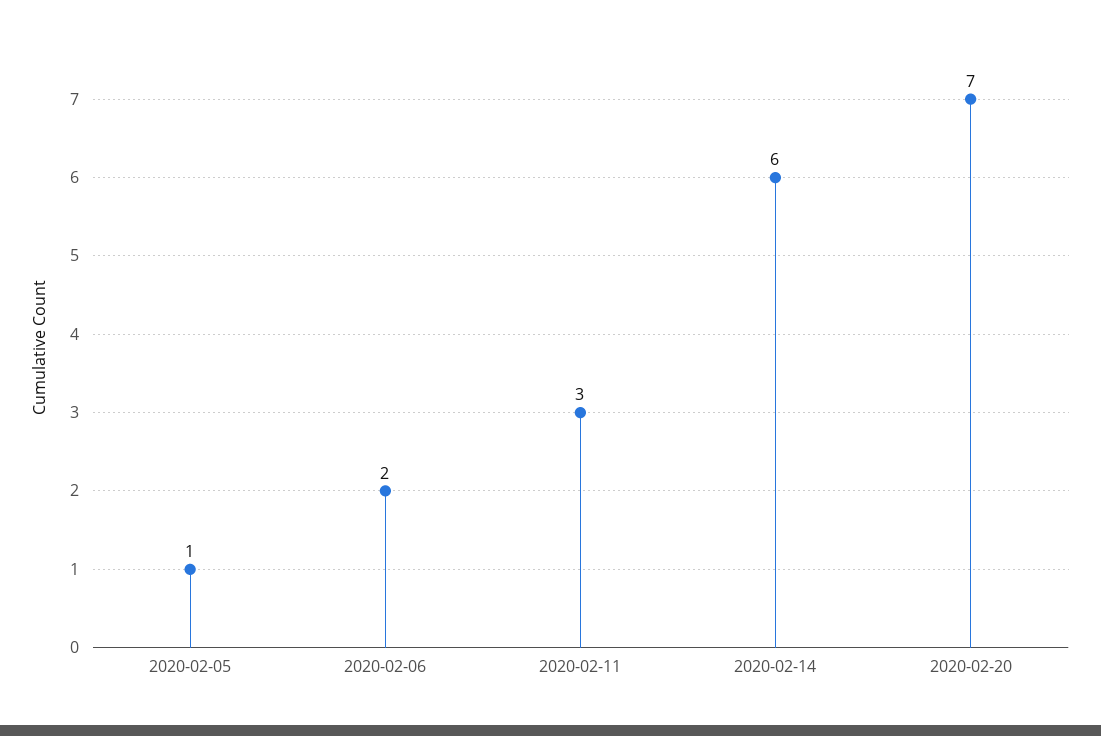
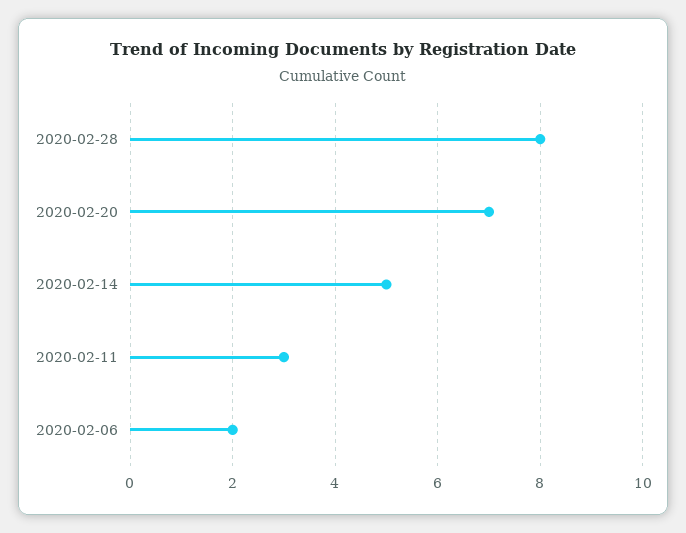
2020-02-05: 1 -> none
2020-02-14: 6 -> 5
2020-02-28: none -> 8

